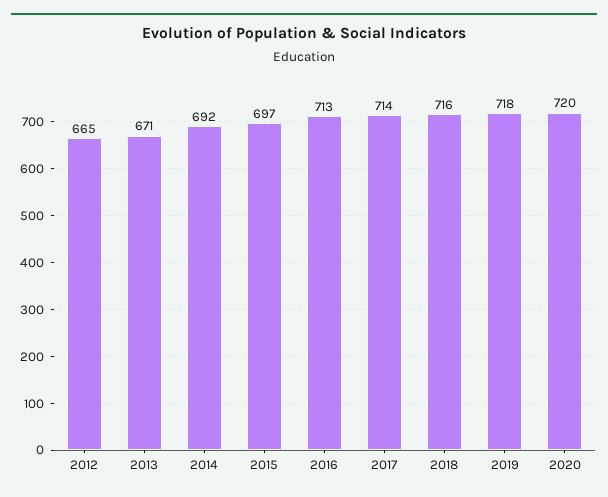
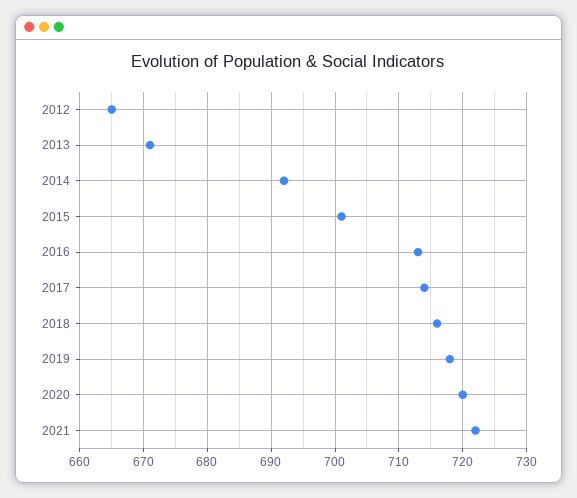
2015: 697 -> 701
2021: none -> 722

